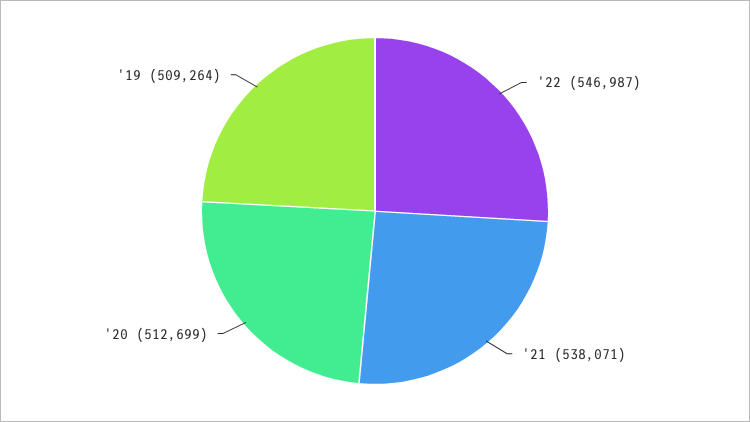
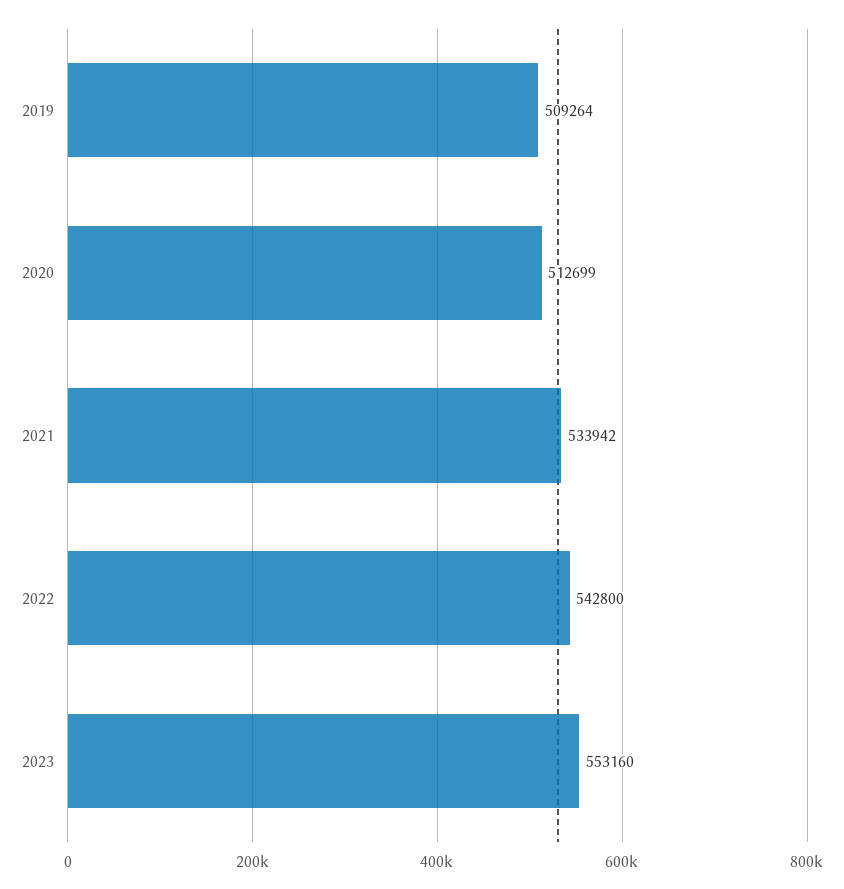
'22: 546987 -> 542800
'21: 538071 -> 533942
2023: none -> 553160

